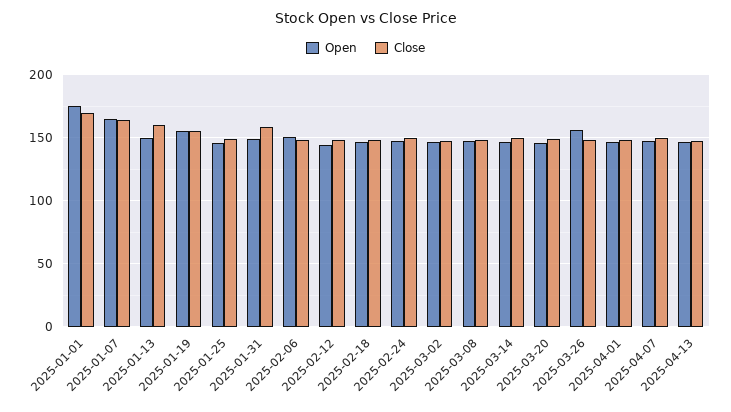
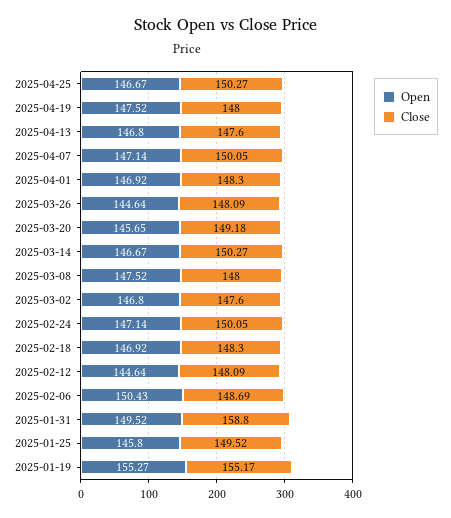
Open, 2025-01-01: 175 -> none
Close, 2025-01-01: 170 -> none
Open, 2025-01-07: 165 -> none
Close, 2025-01-07: 165 -> none
Open, 2025-01-13: 150 -> none
Close, 2025-01-13: 160 -> none
Open, 2025-03-26: 155 -> 144.64
Open, 2025-04-25: none -> 146.67
Close, 2025-04-25: none -> 150.27
Open, 2025-04-19: none -> 147.52
Close, 2025-04-19: none -> 148

